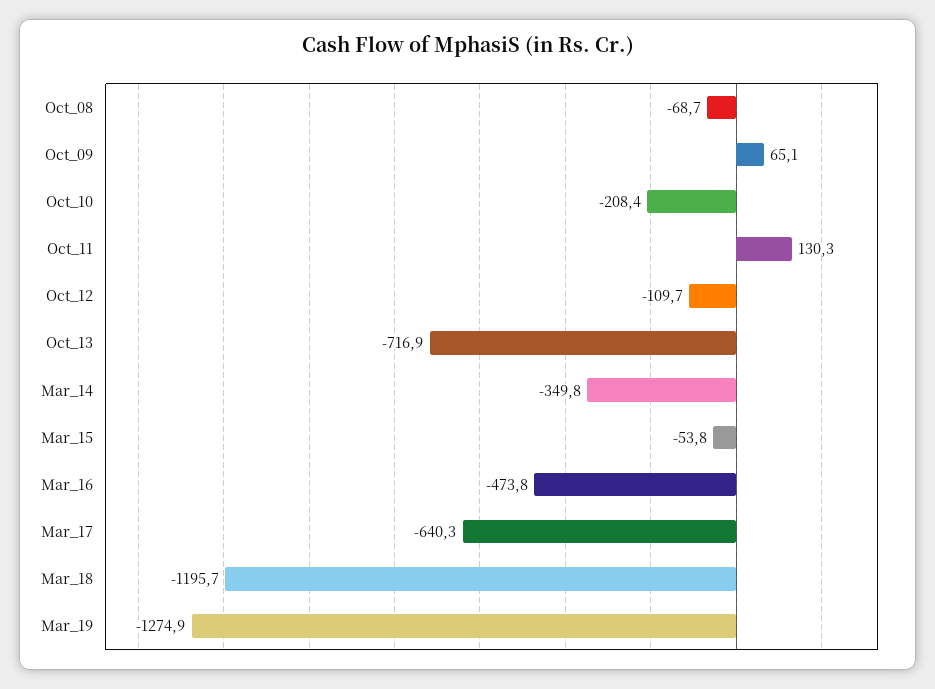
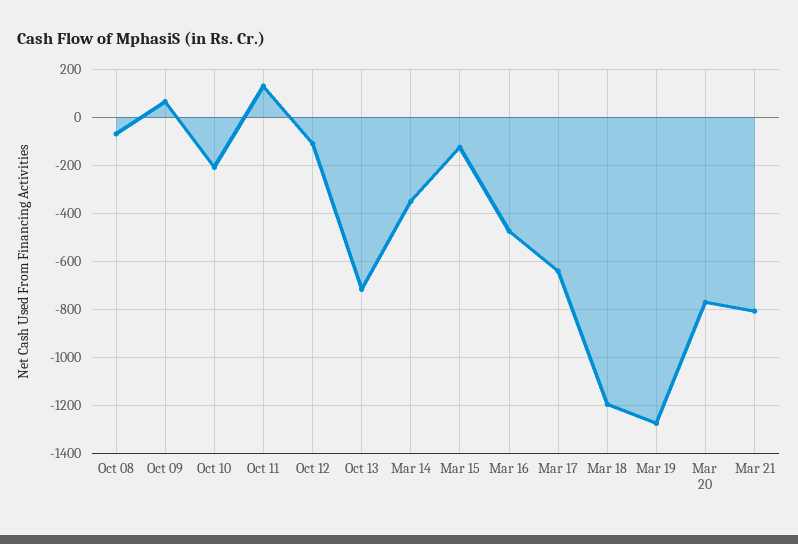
Mar_15: -53.8 -> -125
Mar 20: none -> -775
Mar 21: none -> -800

